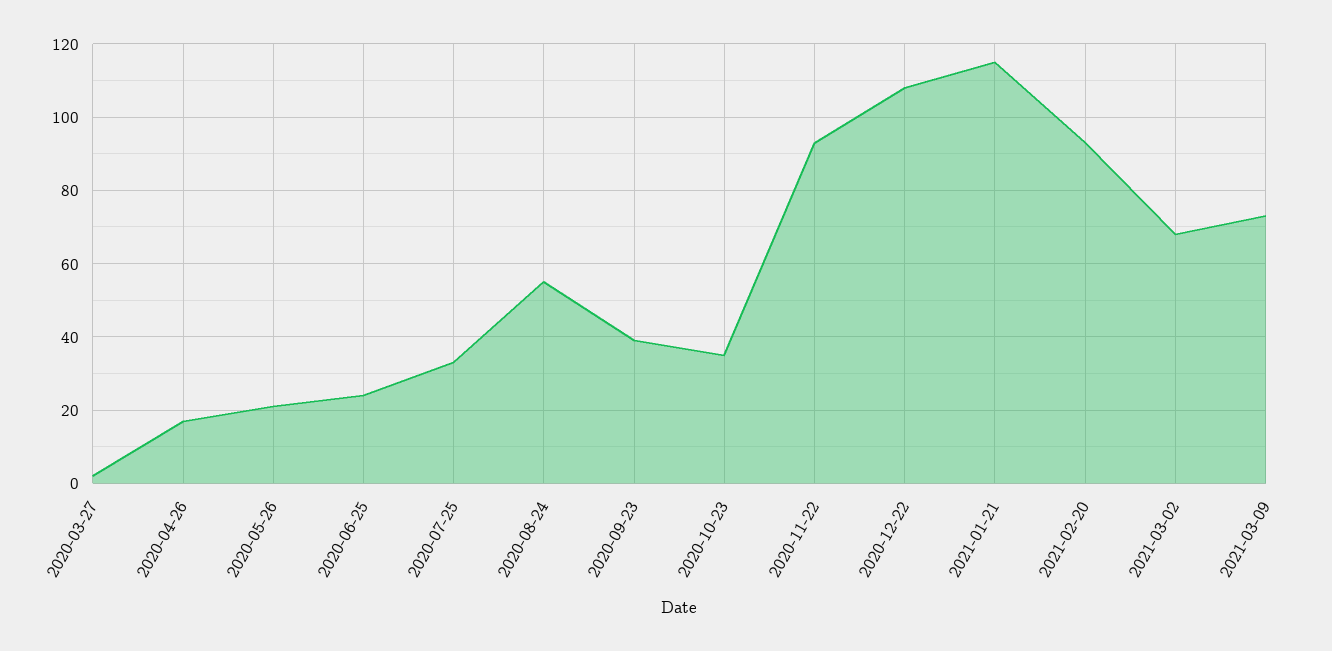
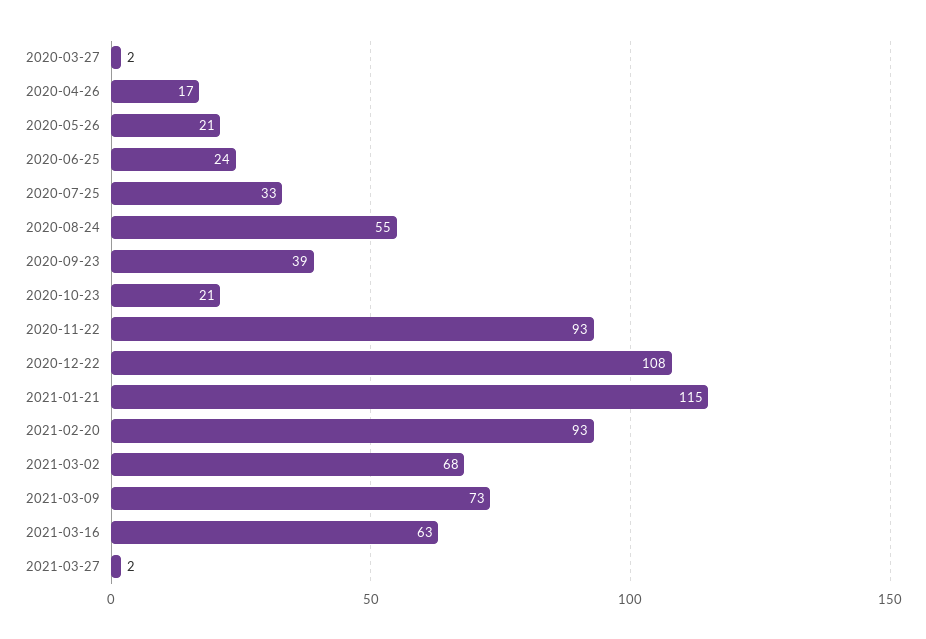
2020-10-23: 35 -> 21
2021-03-16: none -> 63
2021-03-27: none -> 2

